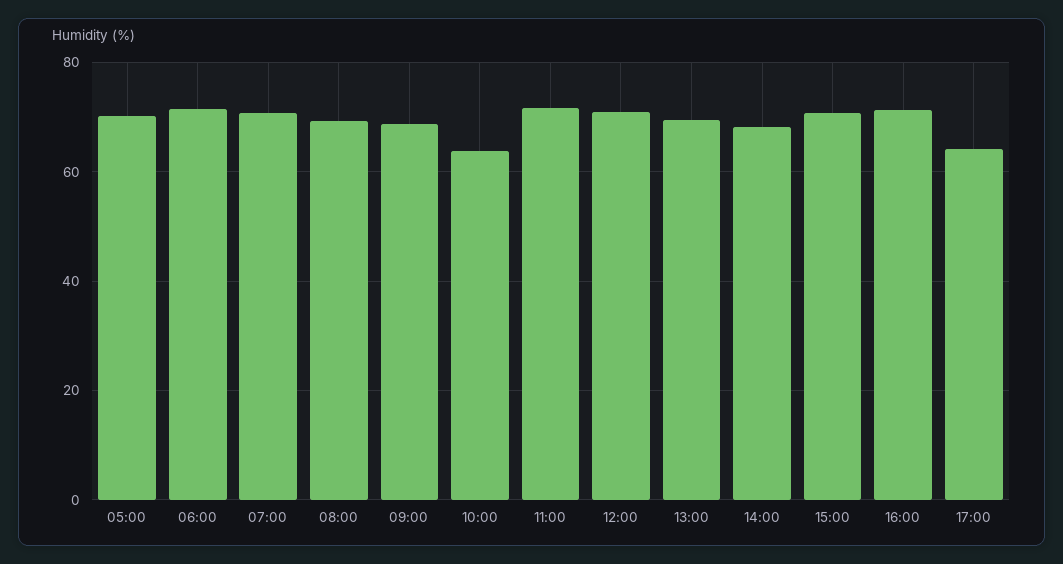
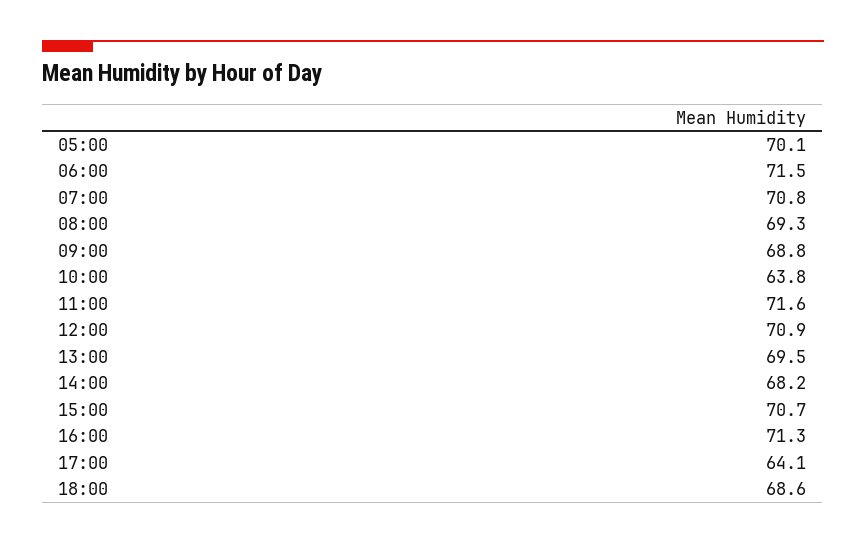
18:00: none -> 68.6

